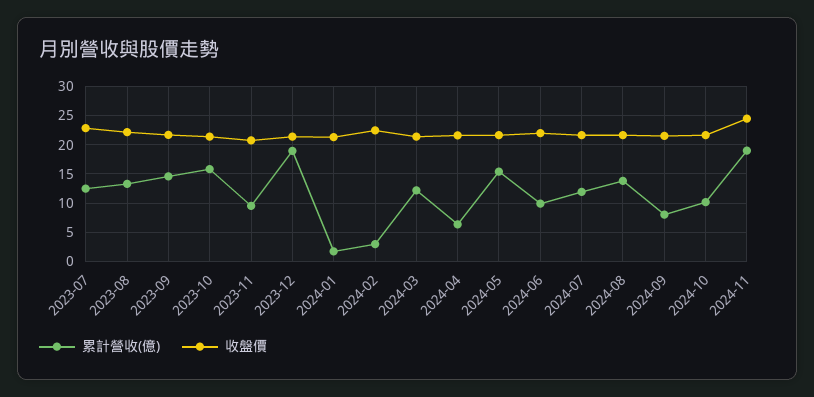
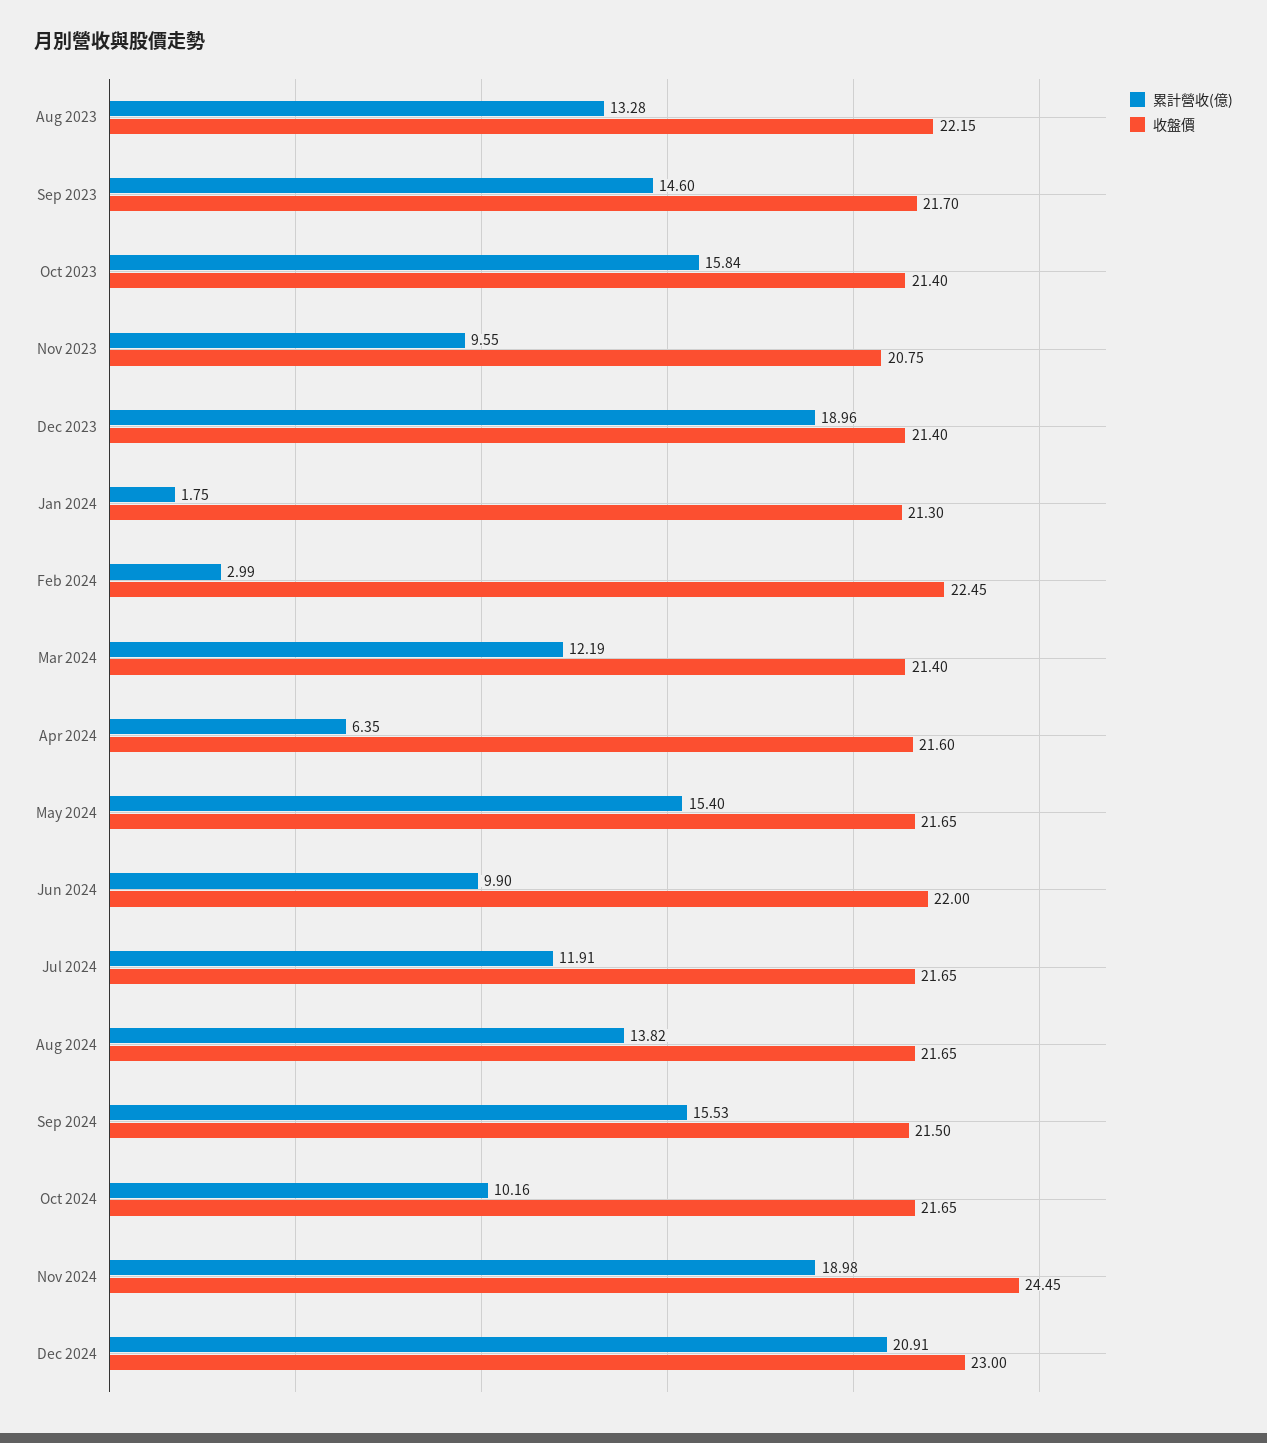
累計營收(億), 2023-07: 12.5 -> none
收盤價, 2023-07: 22.5 -> none
累計營收(億), 2024-09: 7.5 -> 15.53
累計營收(億), Dec 2024: none -> 20.91
收盤價, Dec 2024: none -> 23

